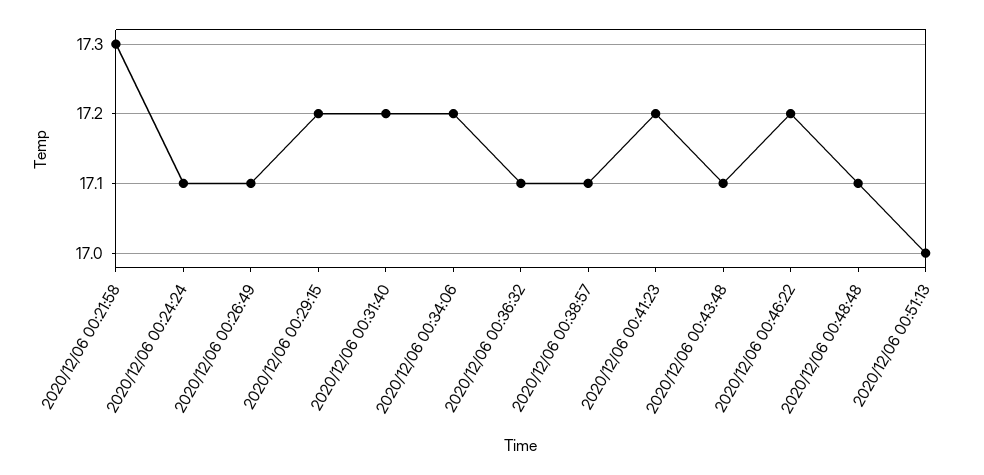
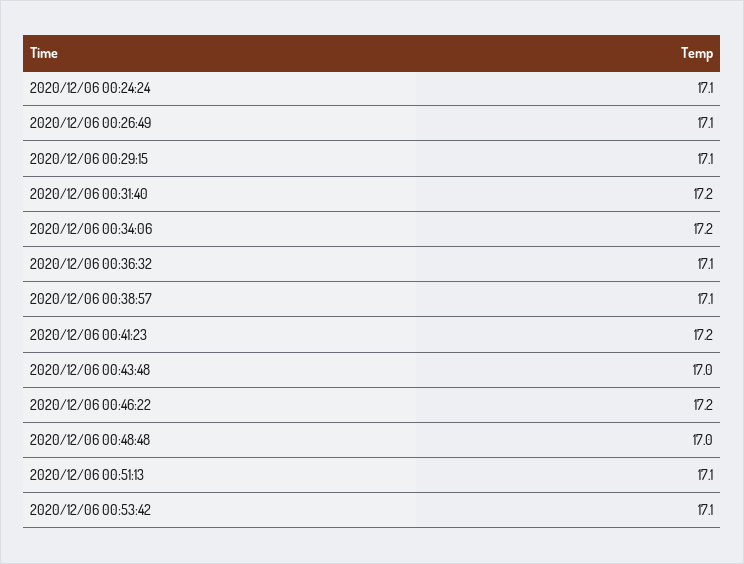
2020/12/06 00:21:58: 17.3 -> none
2020/12/06 00:29:15: 17.2 -> 17.1
2020/12/06 00:43:48: 17.1 -> 17
2020/12/06 00:48:48: 17.1 -> 17
2020/12/06 00:51:13: 17 -> 17.1
2020/12/06 00:53:42: none -> 17.1

